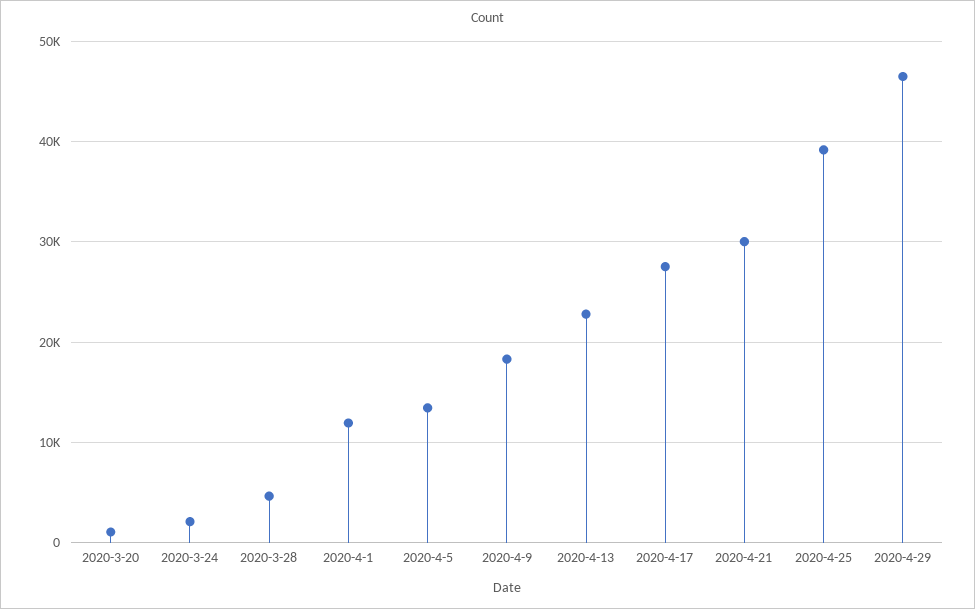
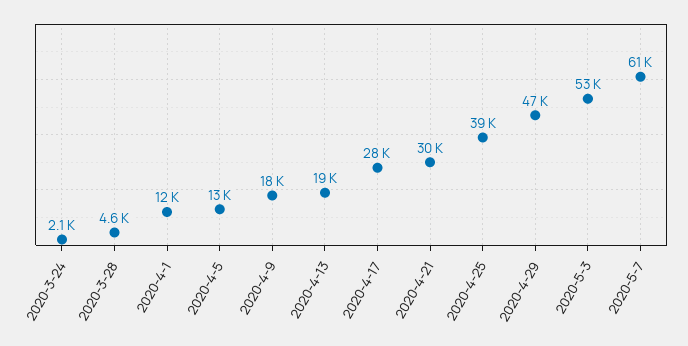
2020-3-20: 1000 -> none
2020-4-13: 23000 -> 19000
2020-5-3: none -> 53000
2020-5-7: none -> 61000

